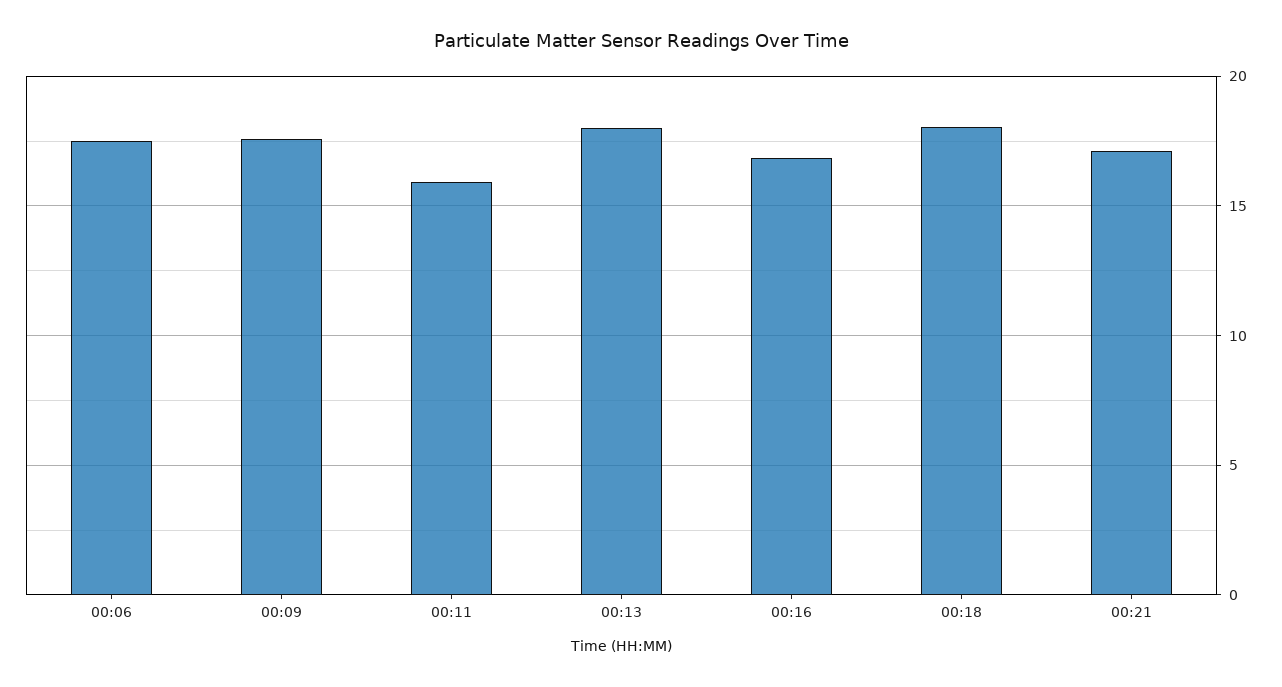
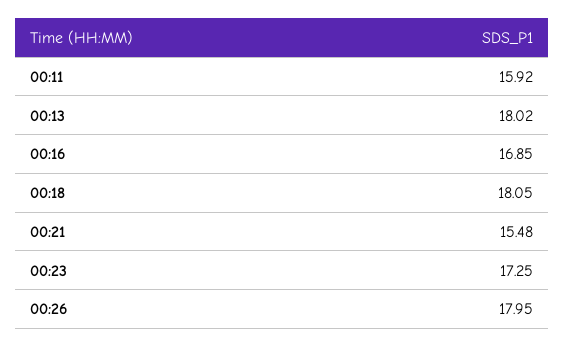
00:06: 17.5 -> none
00:09: 17.5 -> none
00:21: 17 -> 15.48
00:23: none -> 17.25
00:26: none -> 17.95

